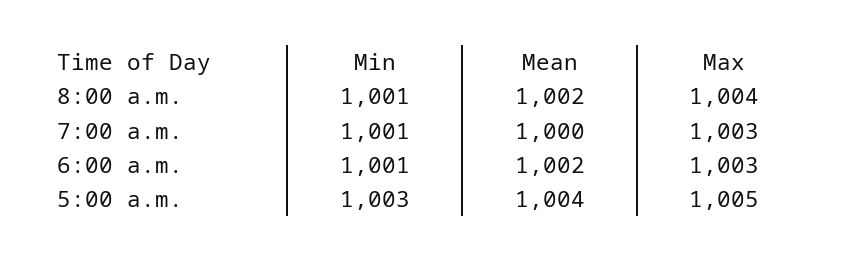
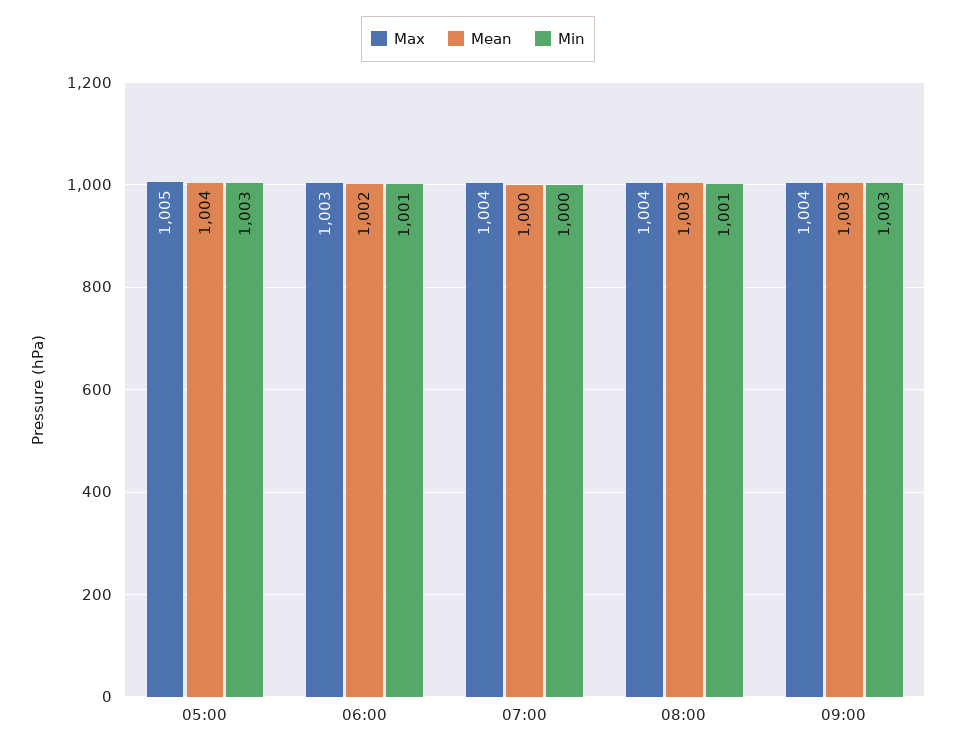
Mean, 8:00 a.m.: 1002 -> 1003
Min, 7:00 a.m.: 1001 -> 1000
Max, 7:00 a.m.: 1003 -> 1004
Max, 09:00: none -> 1004
Mean, 09:00: none -> 1003
Min, 09:00: none -> 1003

